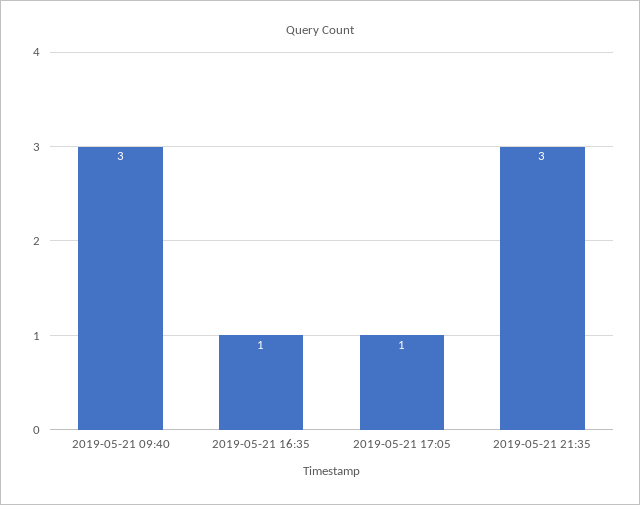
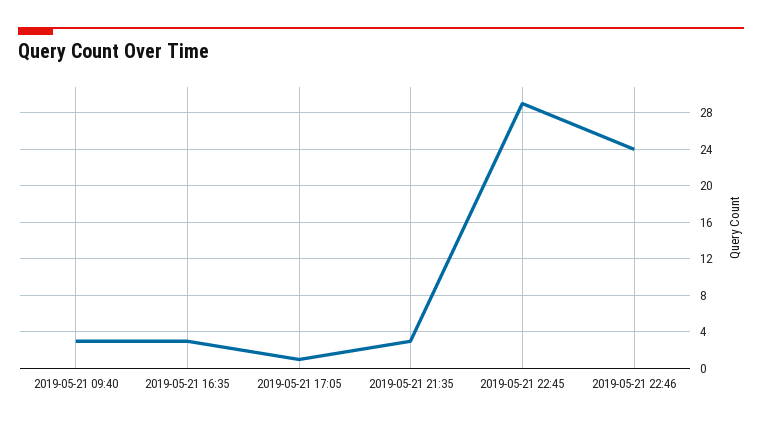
2019-05-21 16:35: 1 -> 3
2019-05-21 22:45: none -> 29
2019-05-21 22:46: none -> 24

